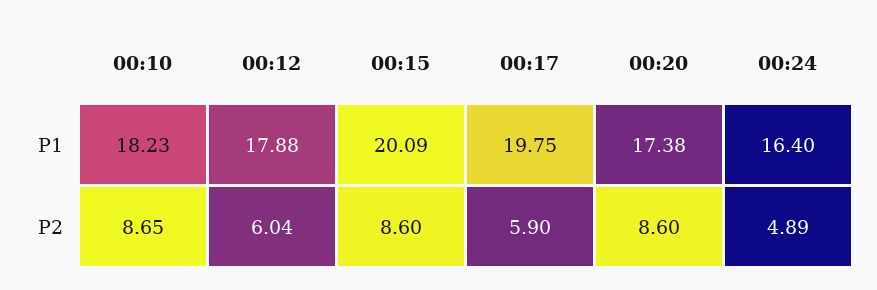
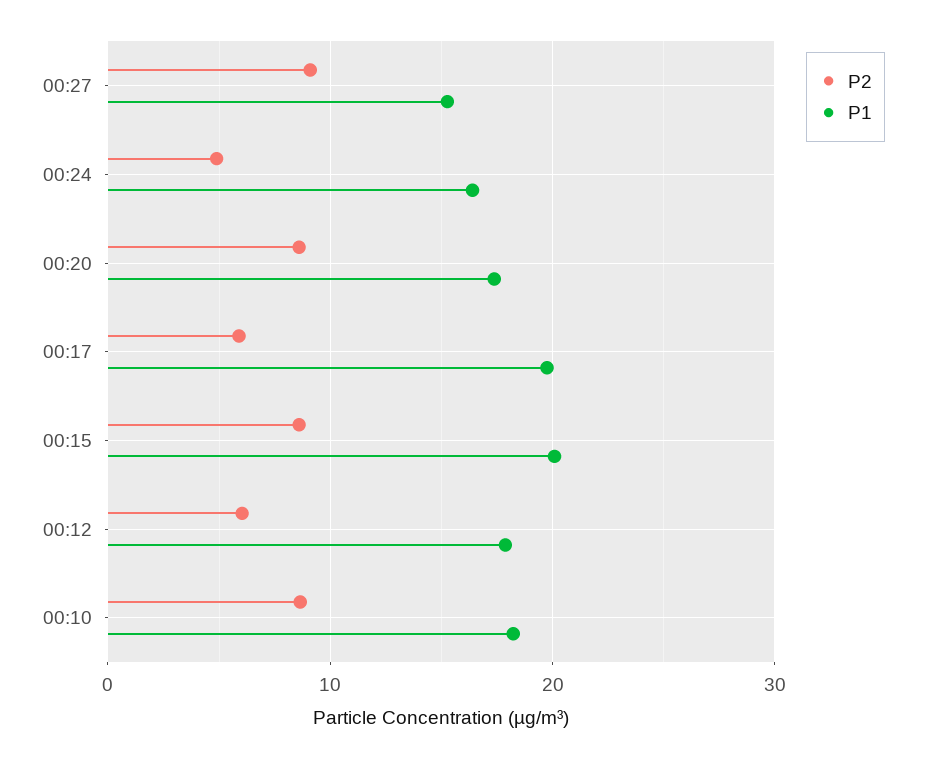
P2, 00:27: none -> 9
P1, 00:27: none -> 15

